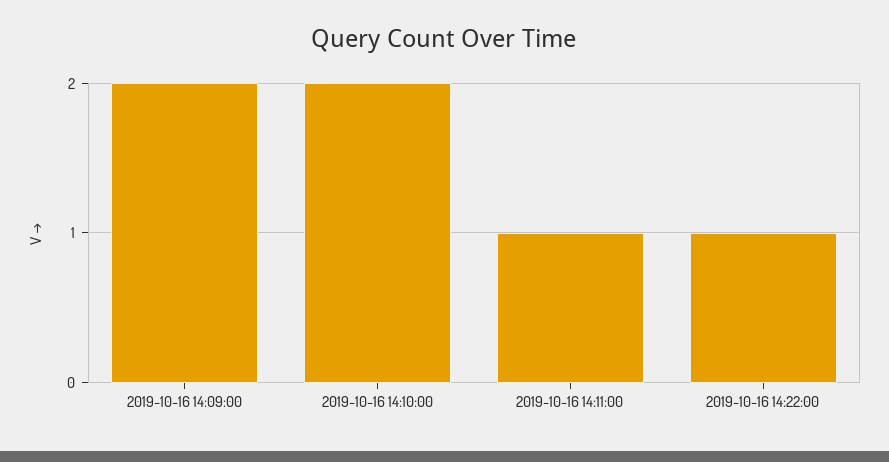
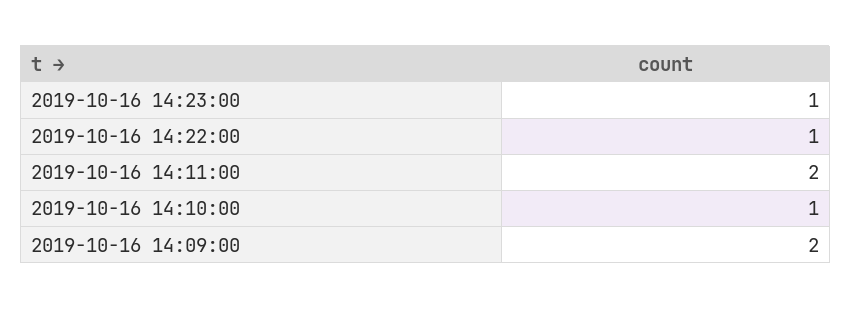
2019-10-16 14:10:00: 2 -> 1
2019-10-16 14:11:00: 1 -> 2
2019-10-16 14:23:00: none -> 1

